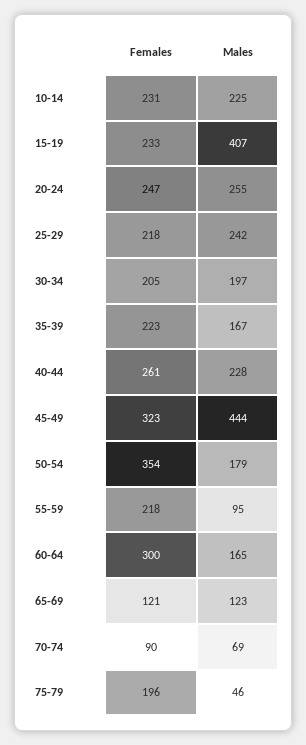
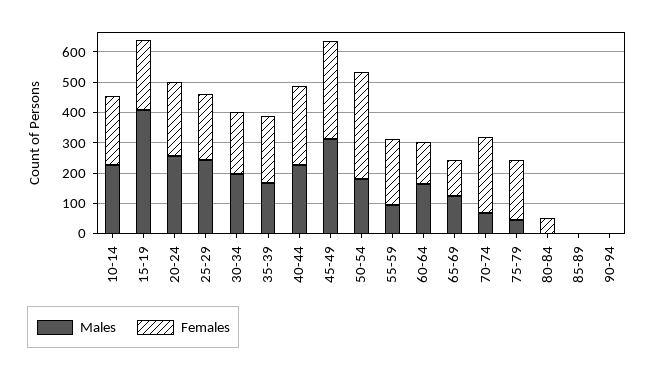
Males, 45-49: 444 -> 300
Females, 60-64: 300 -> 150
Females, 70-74: 90 -> 250
Males, 80-84: none -> 0
Females, 80-84: none -> 50
Males, 85-89: none -> 0
Females, 85-89: none -> 0
Males, 90-94: none -> 0
Females, 90-94: none -> 0

